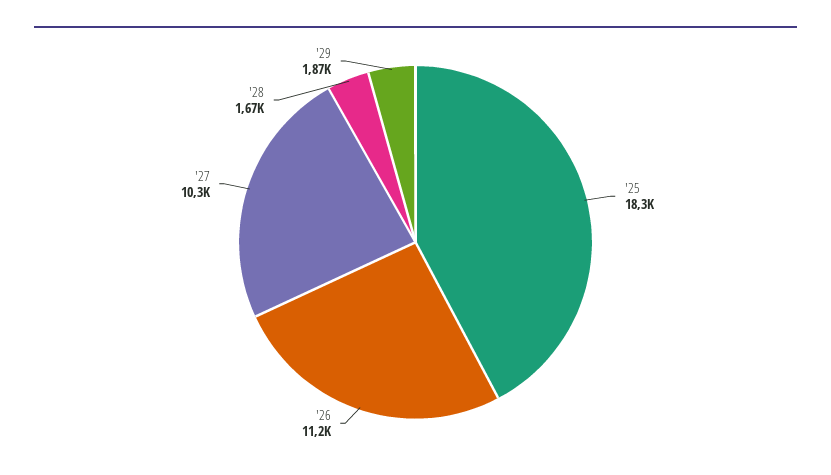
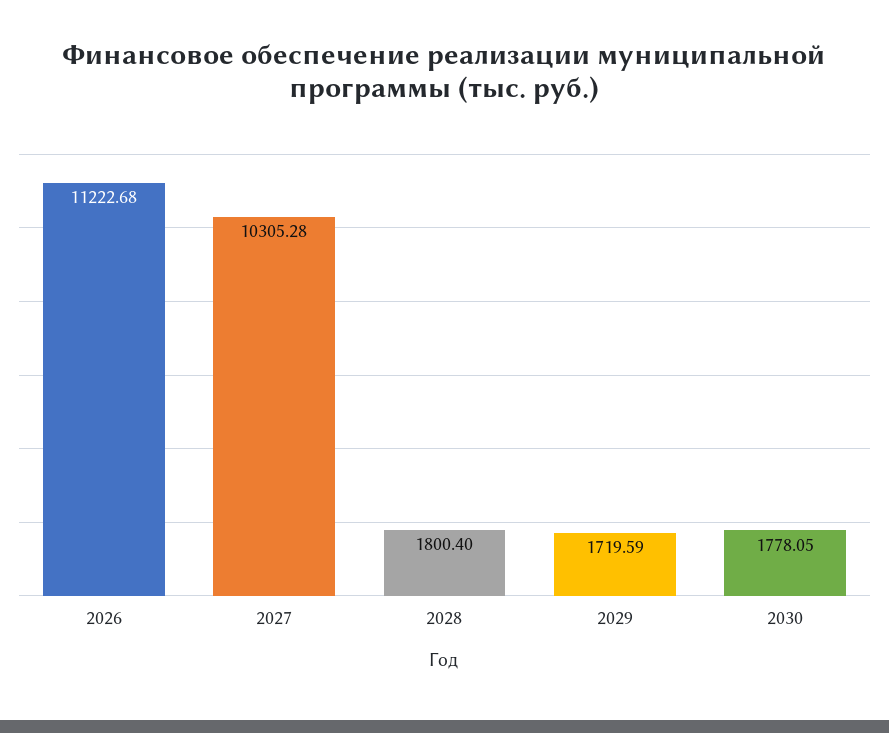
'25: 18300 -> none
'28: 1670 -> 1800.4
'29: 1870 -> 1719.59
2030: none -> 1778.05

